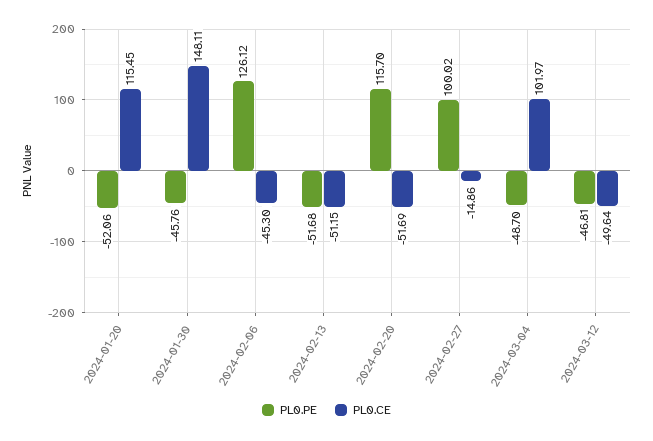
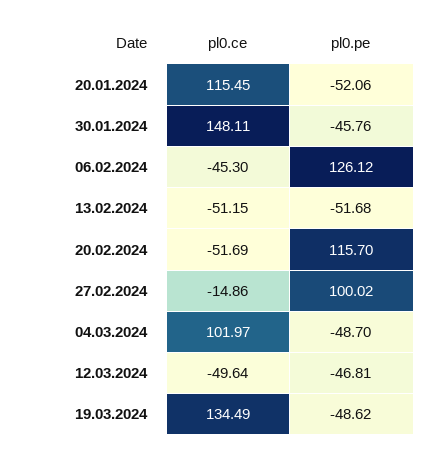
PL0.CE, 19.03.2024: none -> 134.49
PL0.PE, 19.03.2024: none -> -48.62

